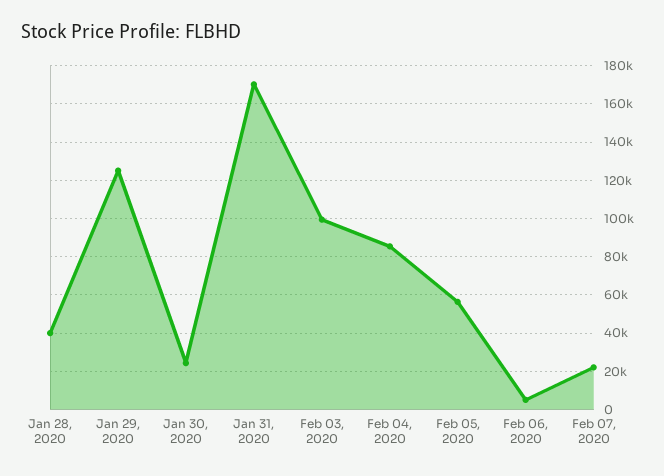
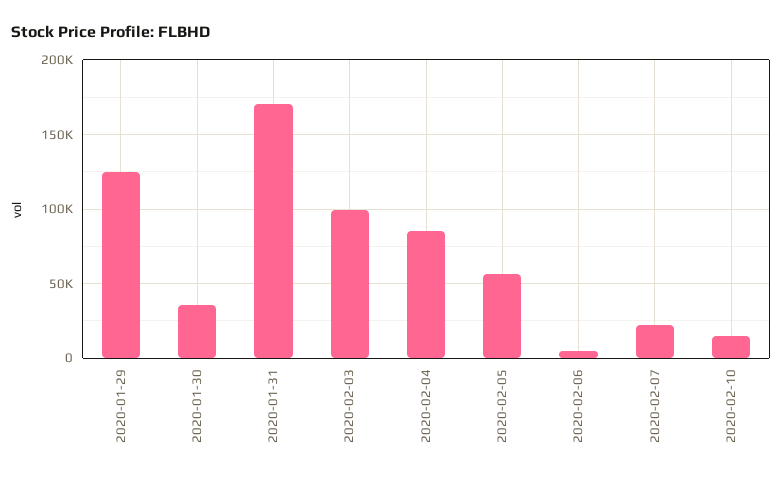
Jan 28, 2020: 40000 -> none
Jan 30, 2020: 25000 -> 35000
2020-02-10: none -> 15000

